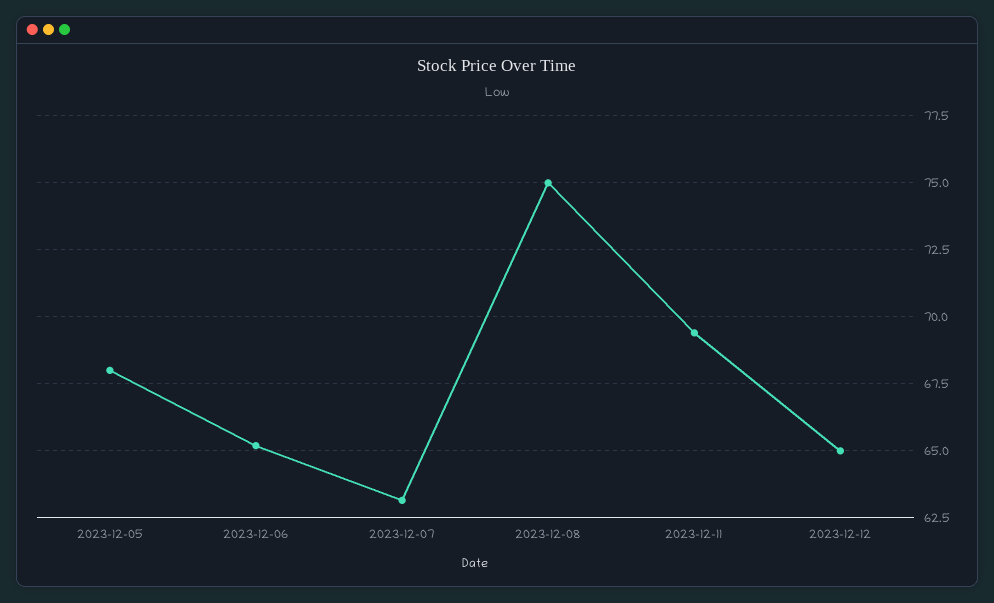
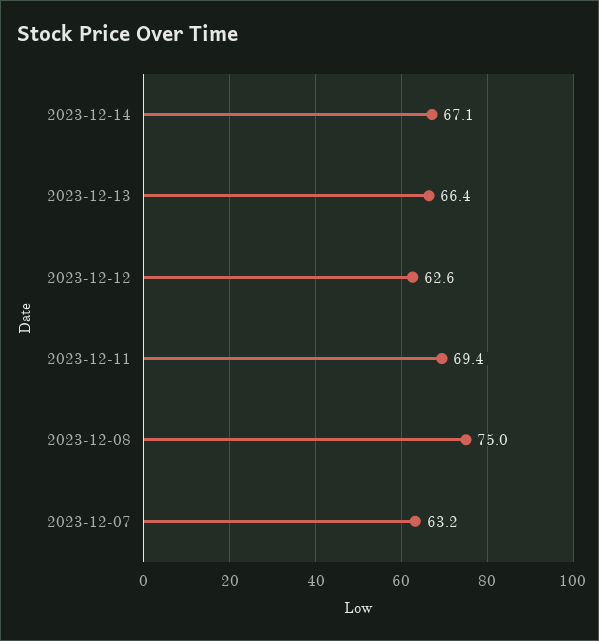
2023-12-05: 68 -> none
2023-12-06: 65.25 -> none
2023-12-12: 65 -> 62.6
2023-12-14: none -> 67.1
2023-12-13: none -> 66.4

